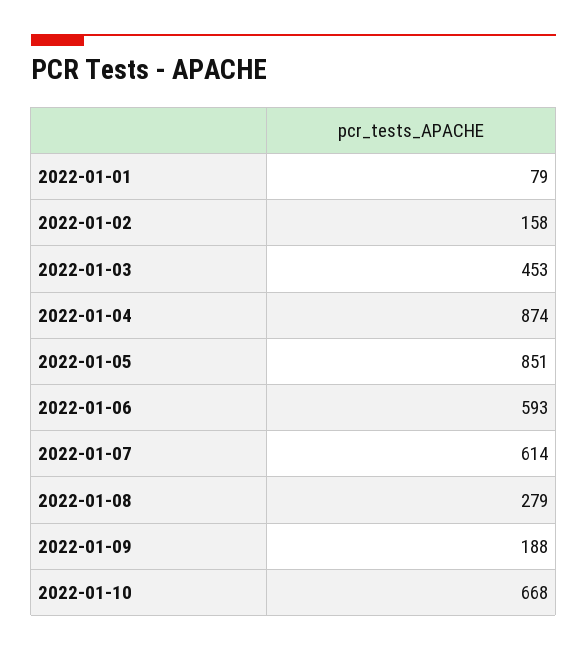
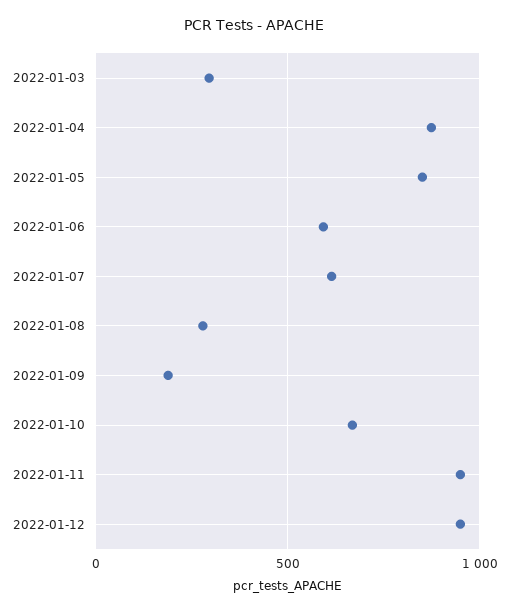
2022-01-01: 79 -> none
2022-01-02: 158 -> none
2022-01-03: 453 -> 300
2022-01-11: none -> 950
2022-01-12: none -> 950

